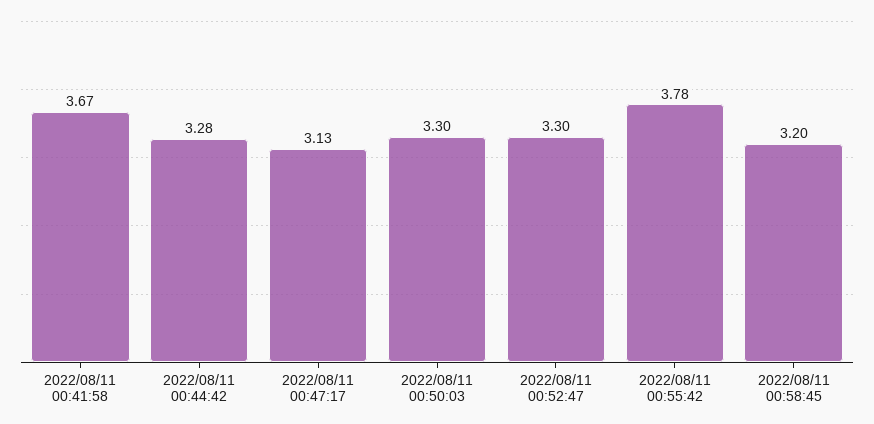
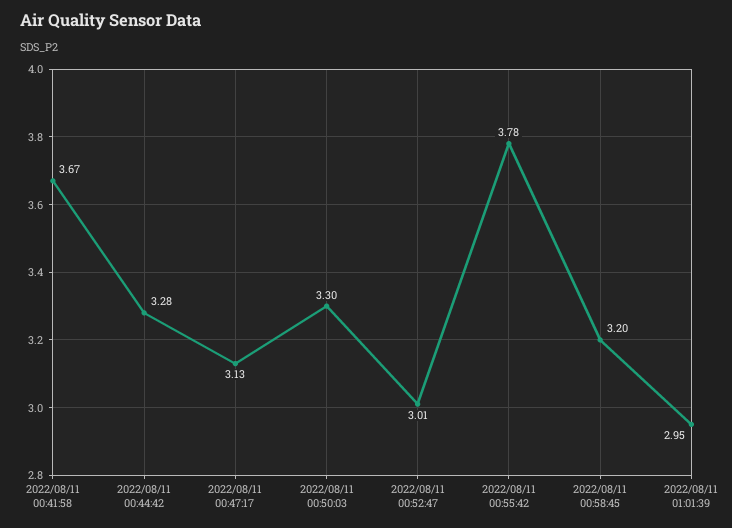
2022/08/11 00:52:47: 3.3 -> 3.01
2022/08/11 01:01:39: none -> 2.95

